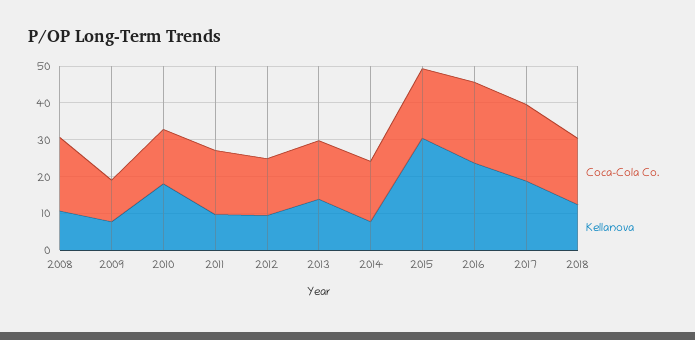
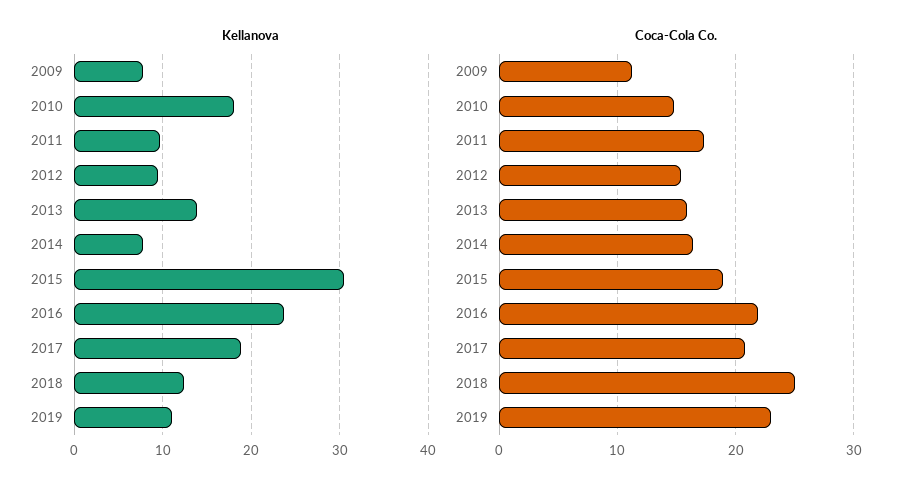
Coca-Cola Co., 2008: 20 -> none
Kellanova, 2008: 10 -> none
Coca-Cola Co., 2018: 17.5 -> 25
Kellanova, 2019: none -> 11
Coca-Cola Co., 2019: none -> 23

